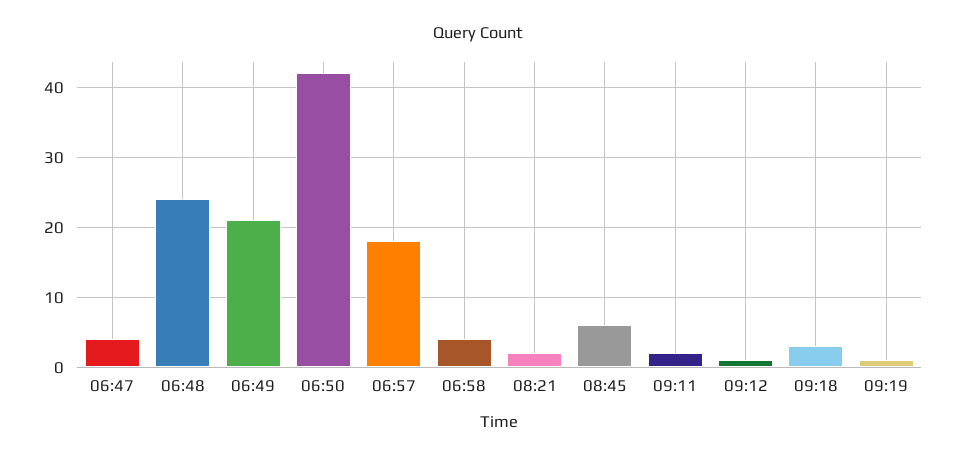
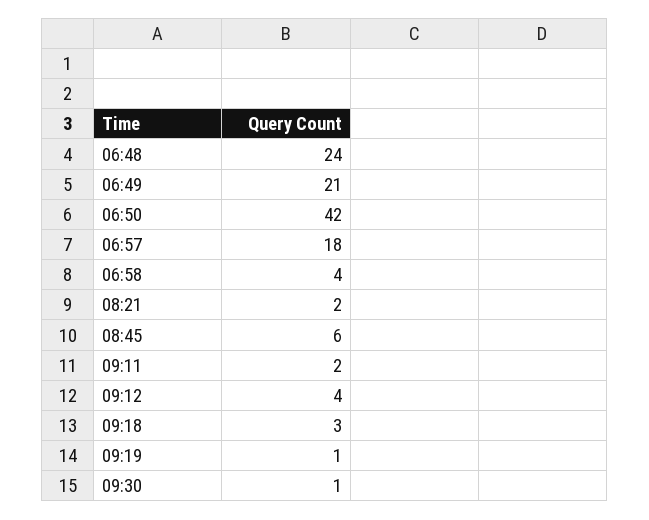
06:47: 4 -> none
09:12: 1 -> 4
09:30: none -> 1

